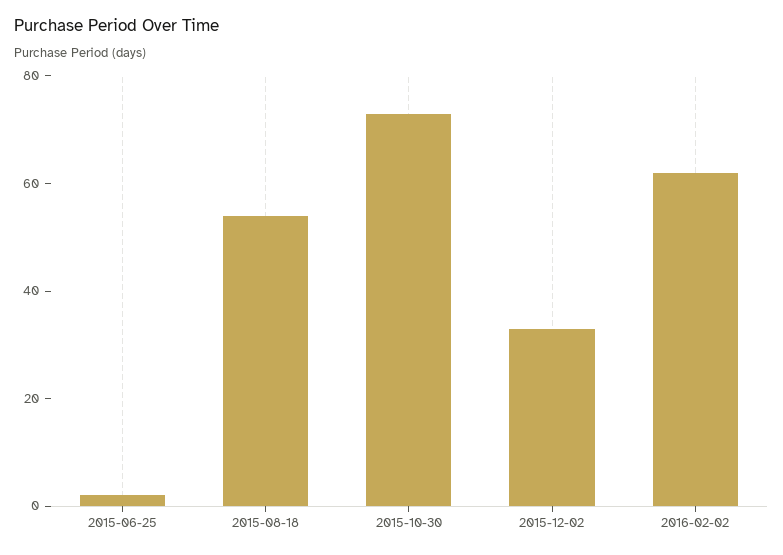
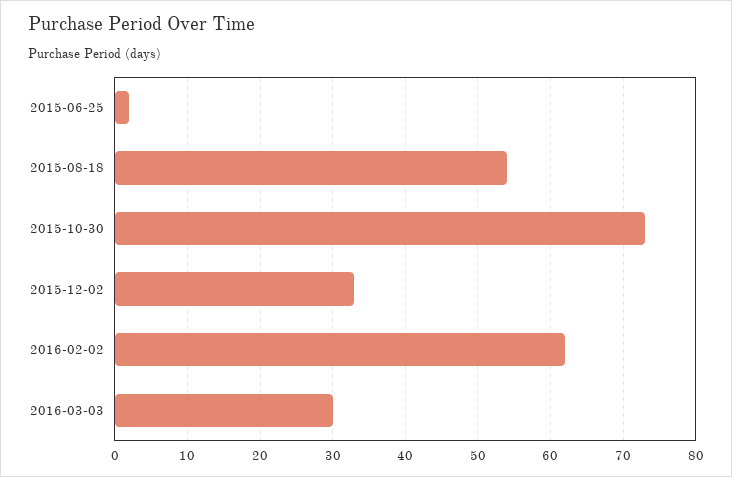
2016-03-03: none -> 30

